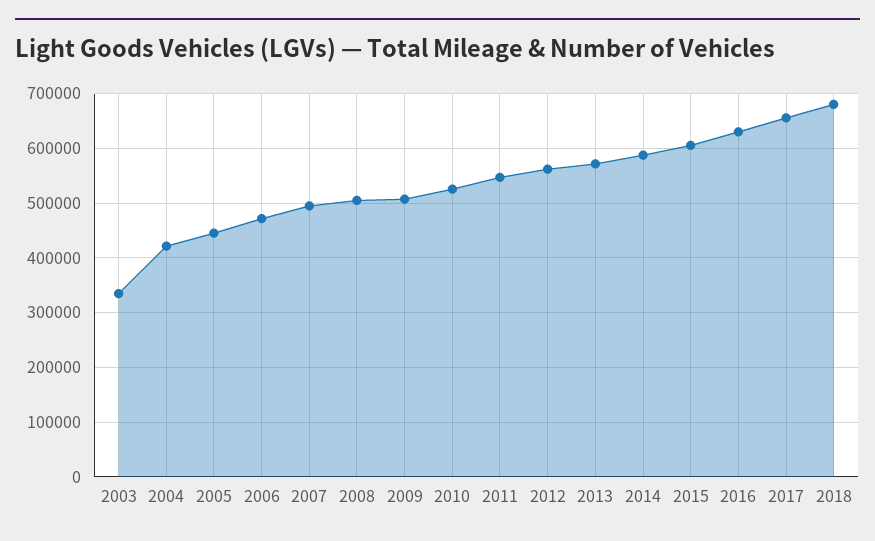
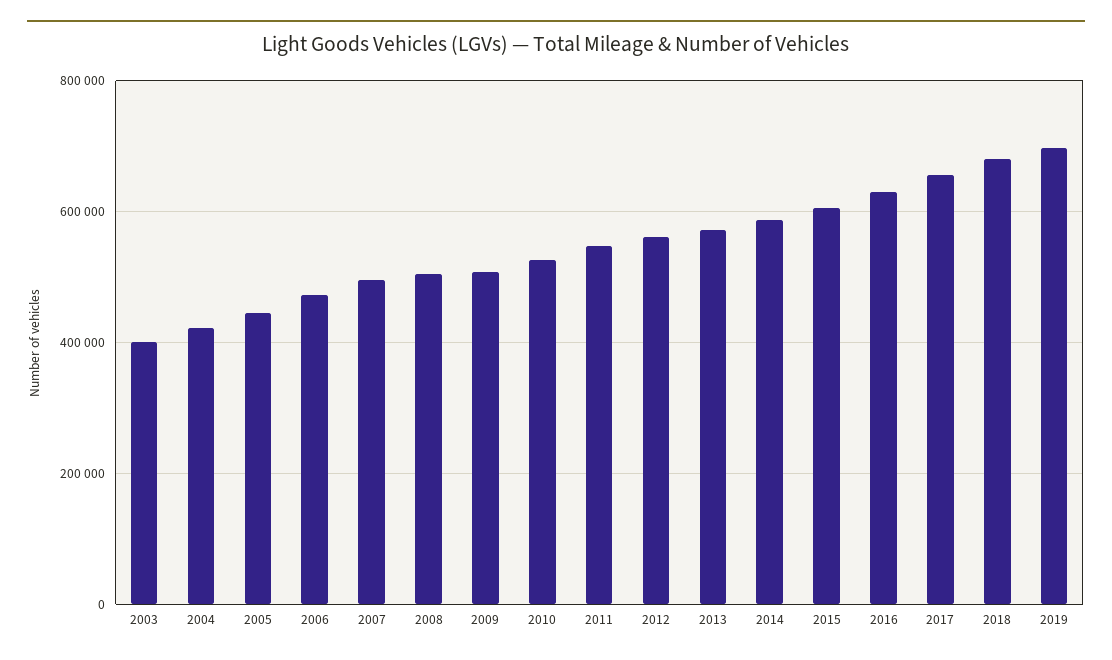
2003: 340000 -> 400000
2019: none -> 700000

